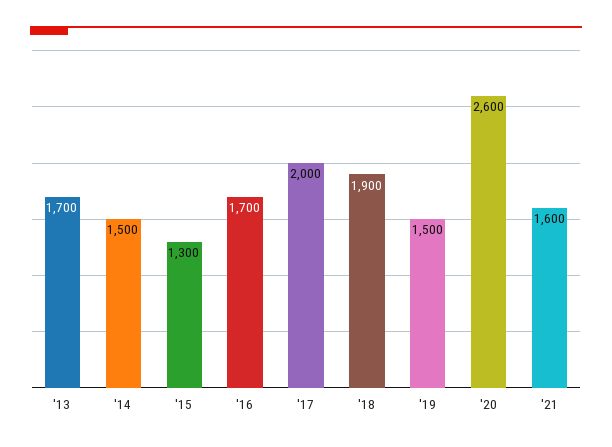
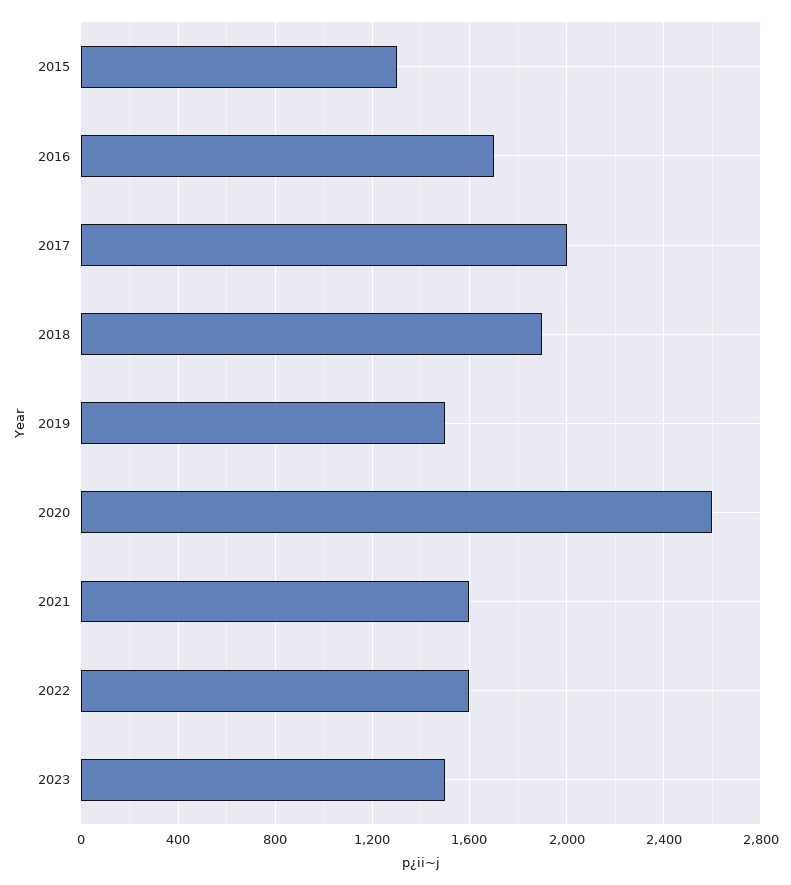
'13: 1700 -> none
'14: 1500 -> none
2022: none -> 1600
2023: none -> 1500

